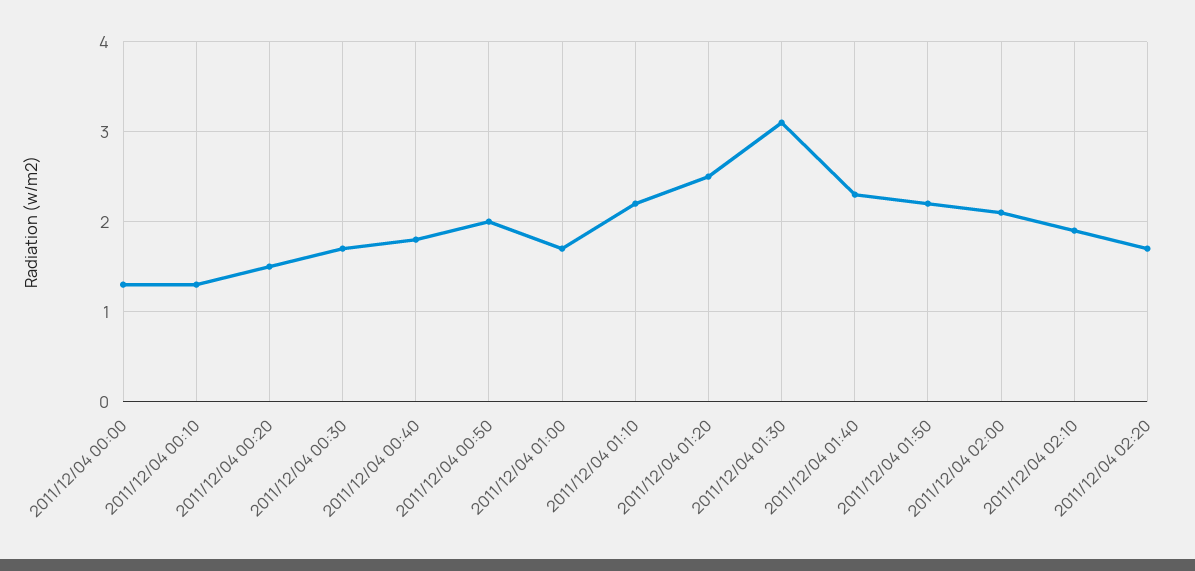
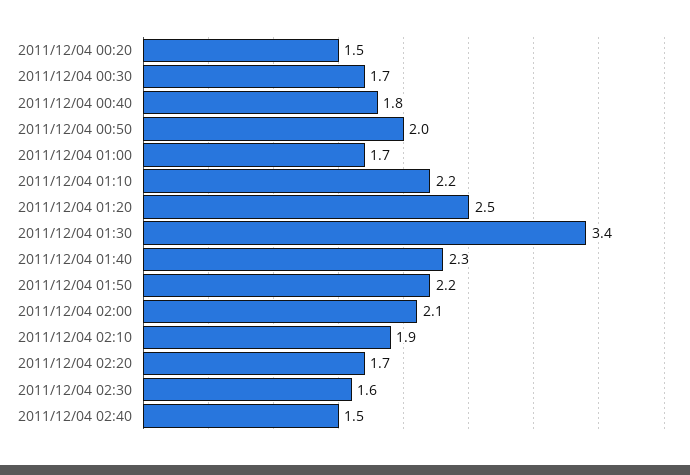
2011/12/04 00:00: 1.3 -> none
2011/12/04 00:10: 1.3 -> none
2011/12/04 01:30: 3.1 -> 3.4
2011/12/04 02:30: none -> 1.6
2011/12/04 02:40: none -> 1.5

